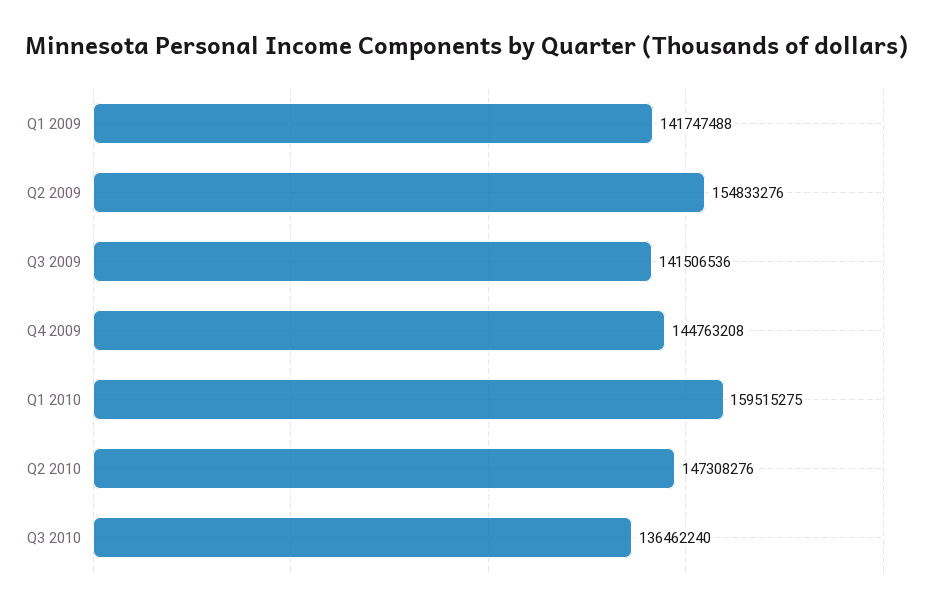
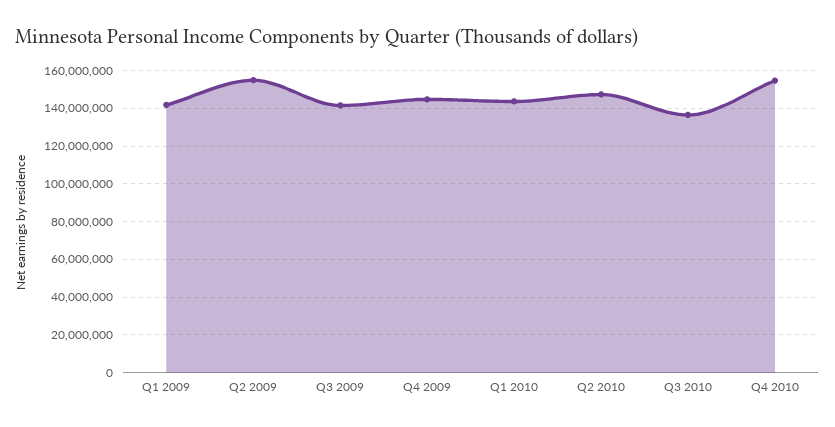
Q1 2010: 159515275 -> 145000000
Q4 2010: none -> 155000000

